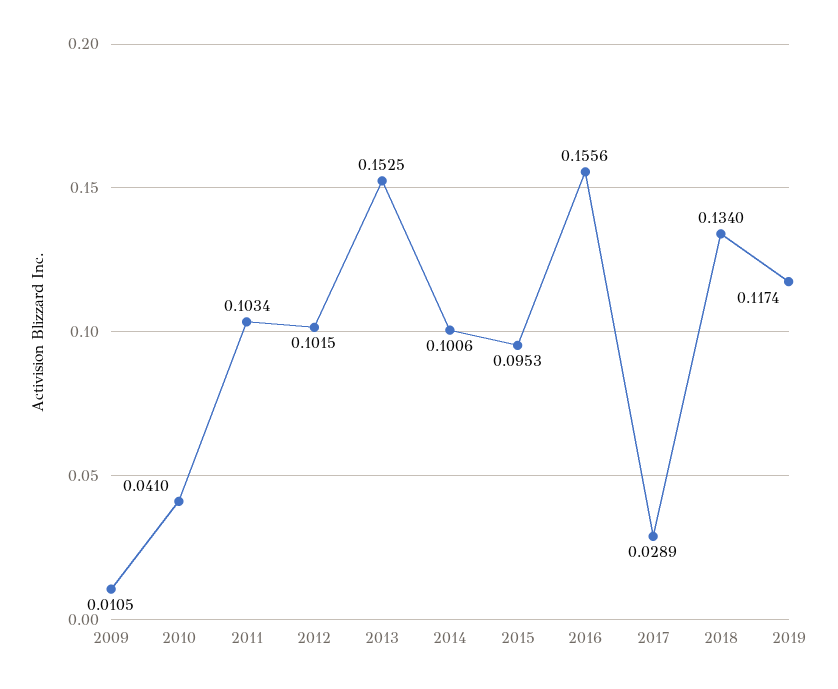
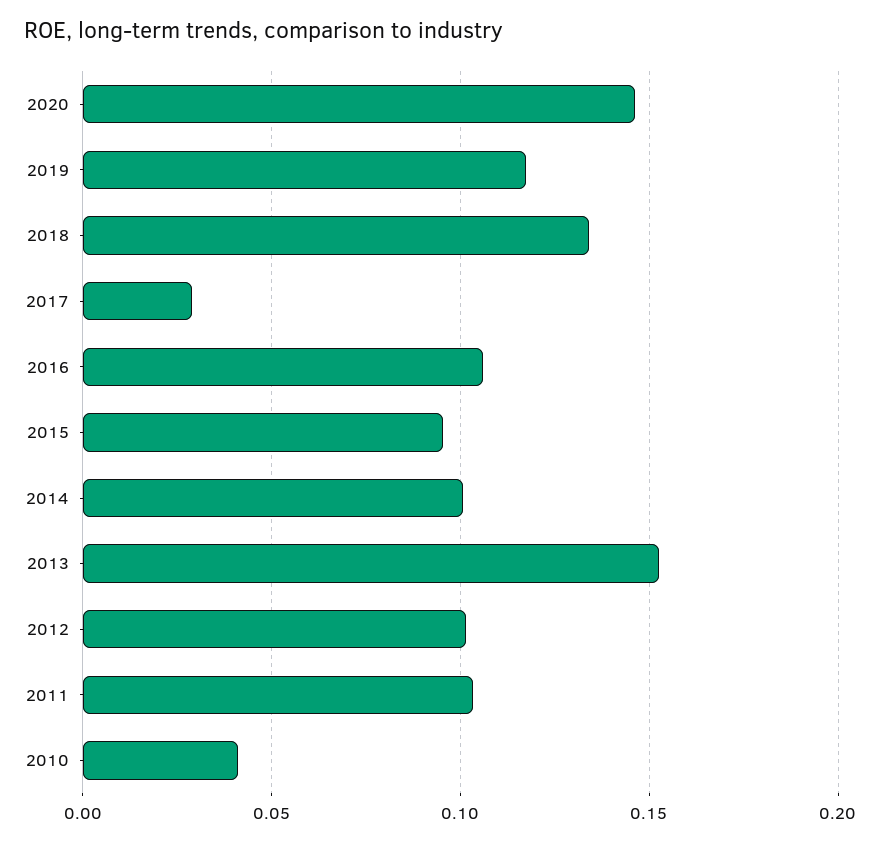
2009: 0.0105 -> none
2016: 0.1556 -> 0.105
2020: none -> 0.145

